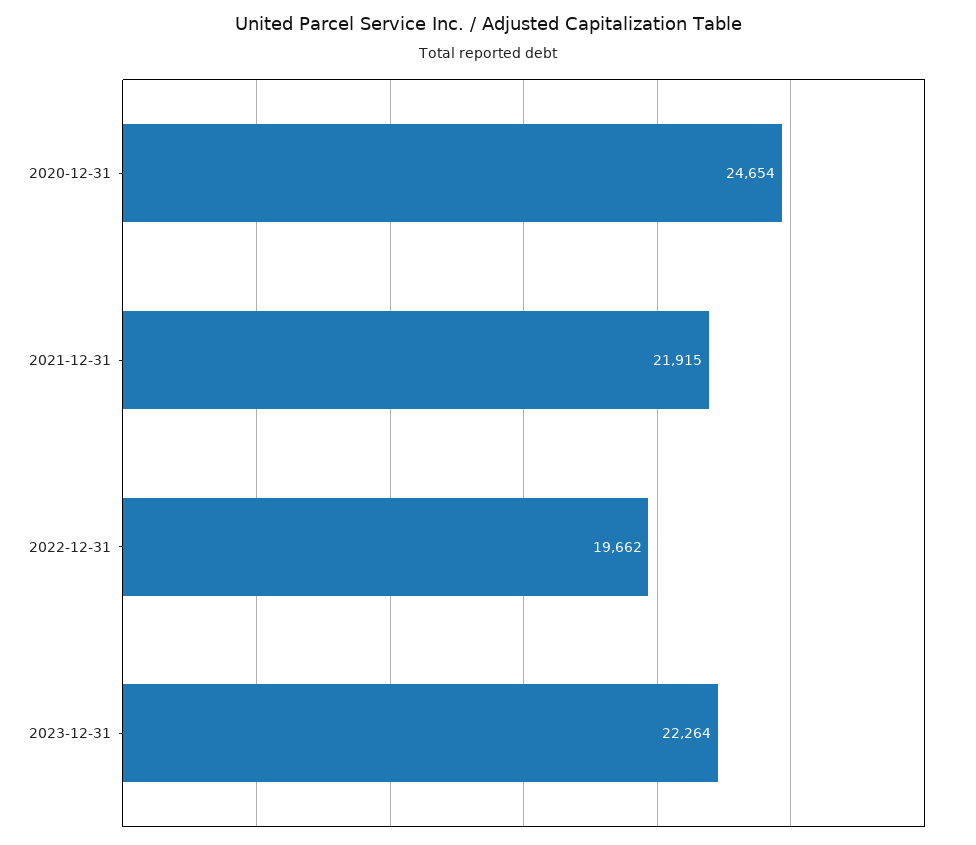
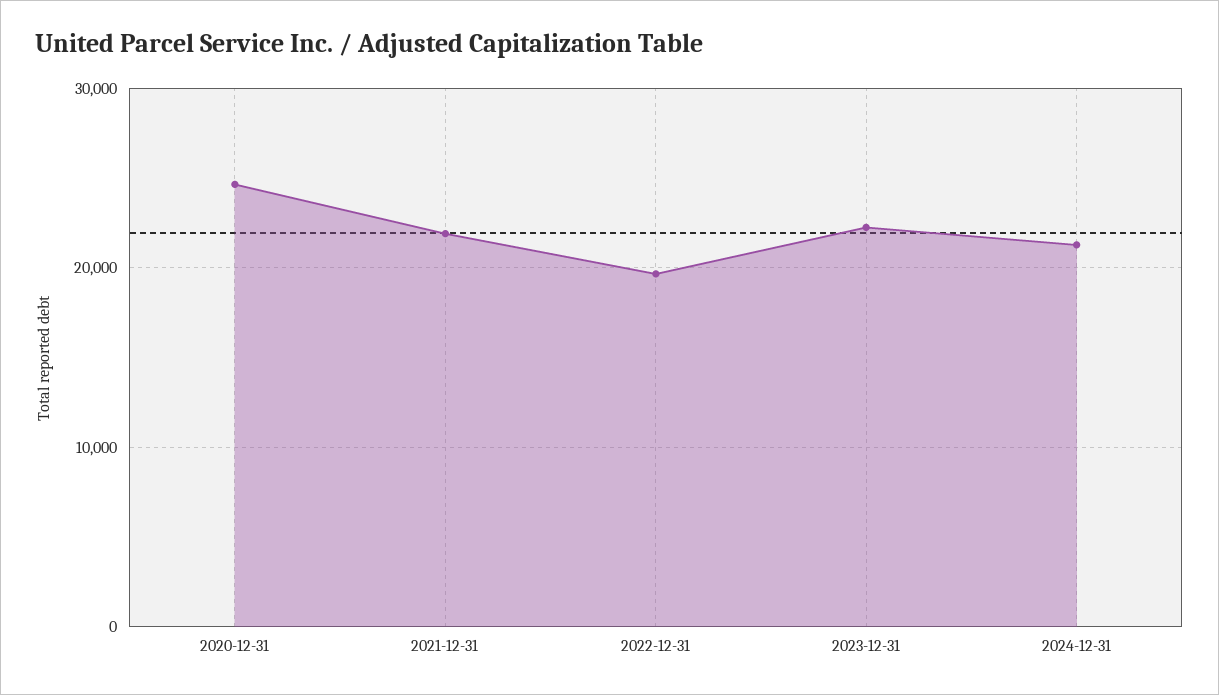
2024-12-31: none -> 21000

